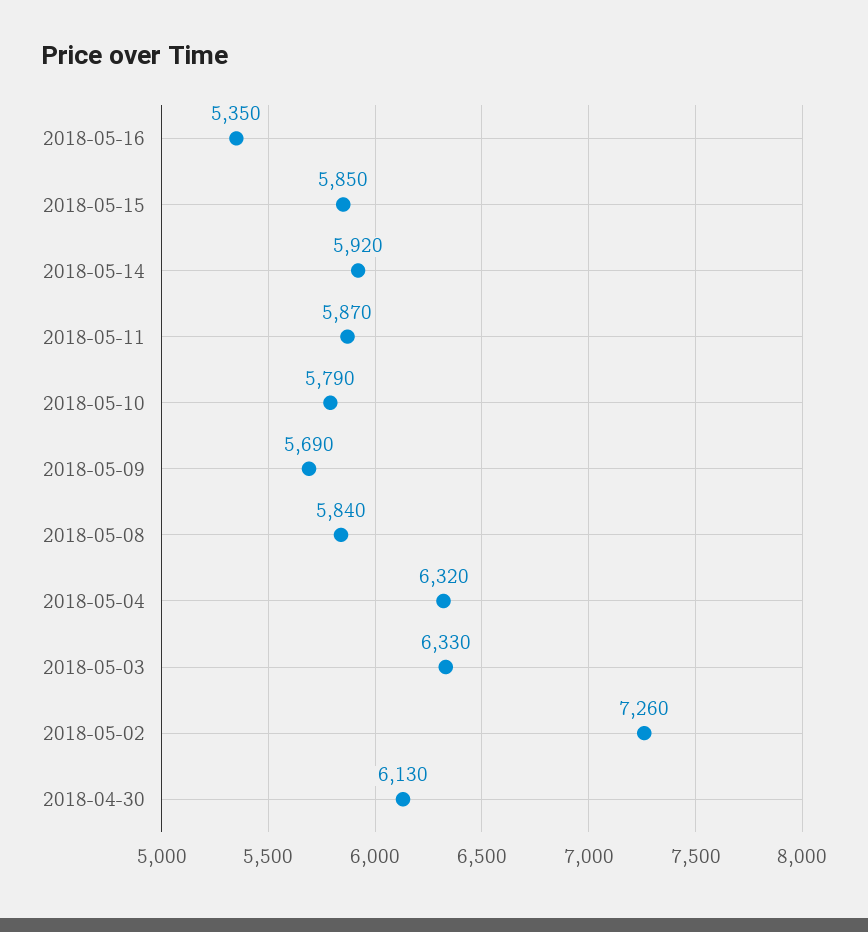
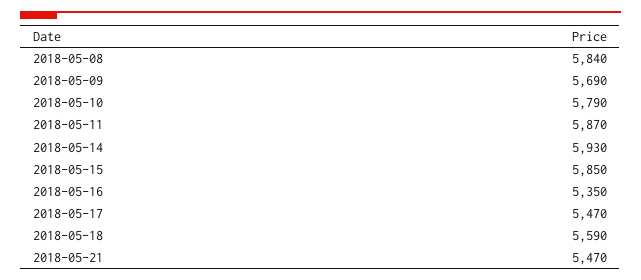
2018-05-14: 5920 -> 5930
2018-05-04: 6320 -> none
2018-05-03: 6330 -> none
2018-05-02: 7260 -> none
2018-04-30: 6130 -> none
2018-05-17: none -> 5470
2018-05-18: none -> 5590
2018-05-21: none -> 5470

